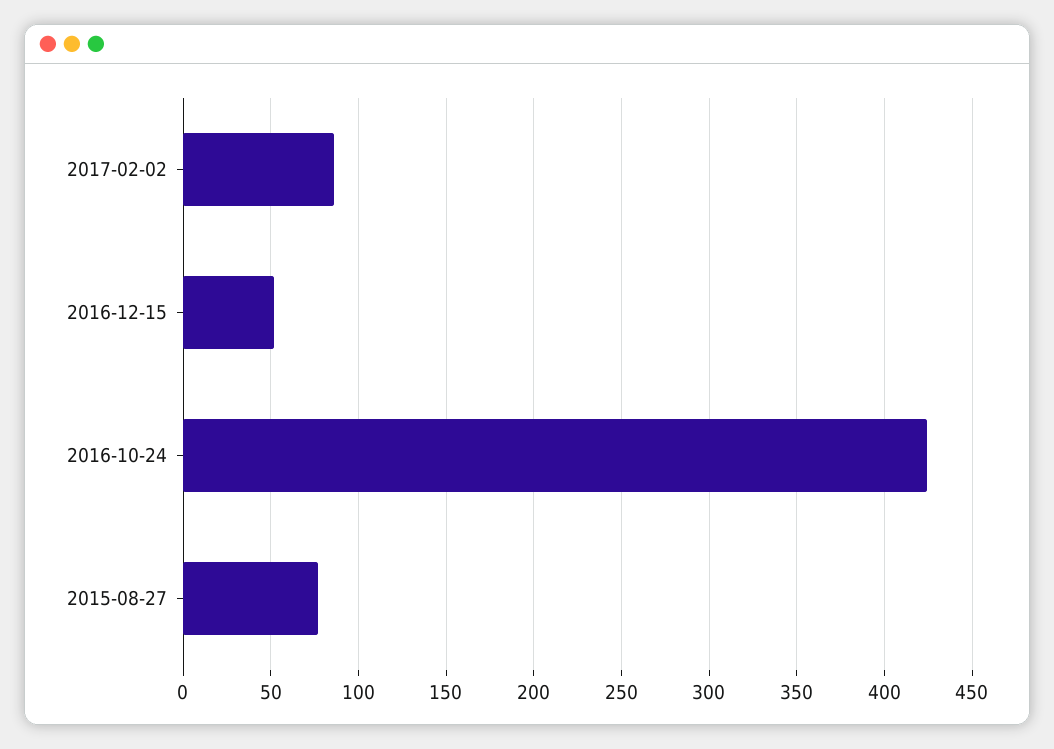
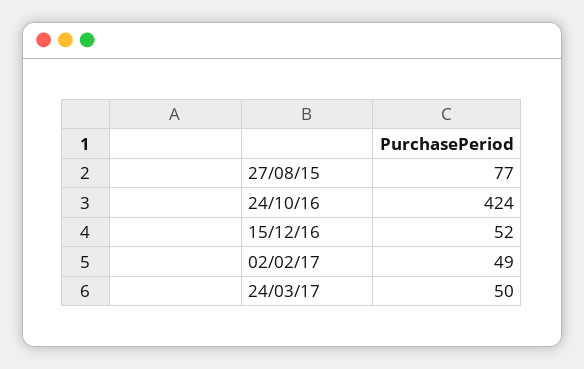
2017-02-02: 85 -> 49
24/03/17: none -> 50

